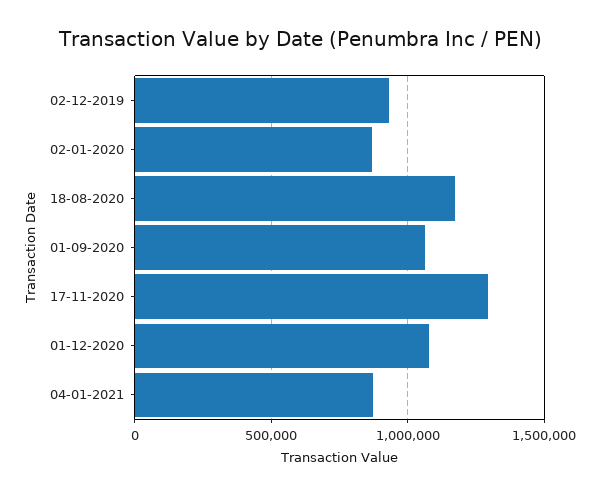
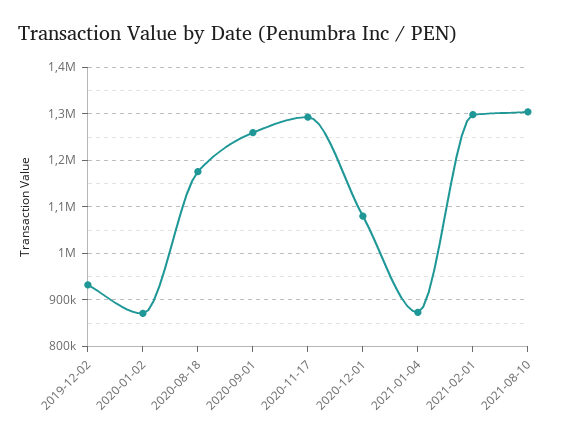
01-09-2020: 1050000 -> 1260000
2021-02-01: none -> 1300000
2021-08-10: none -> 1300000

